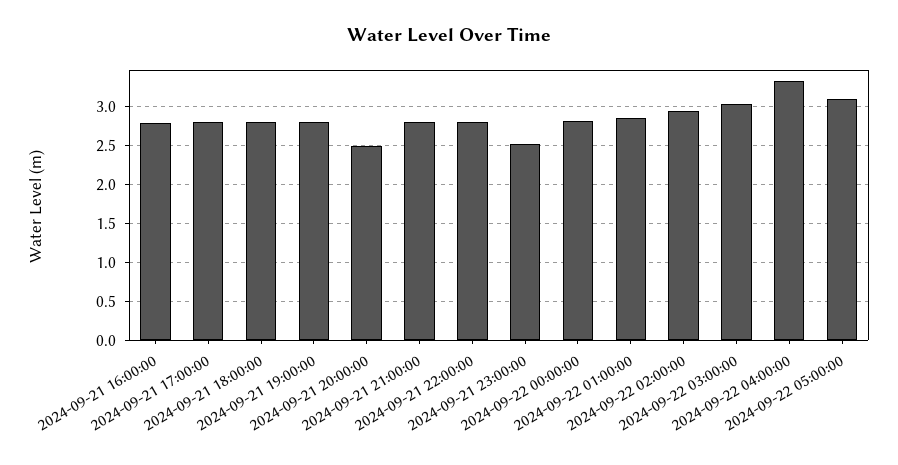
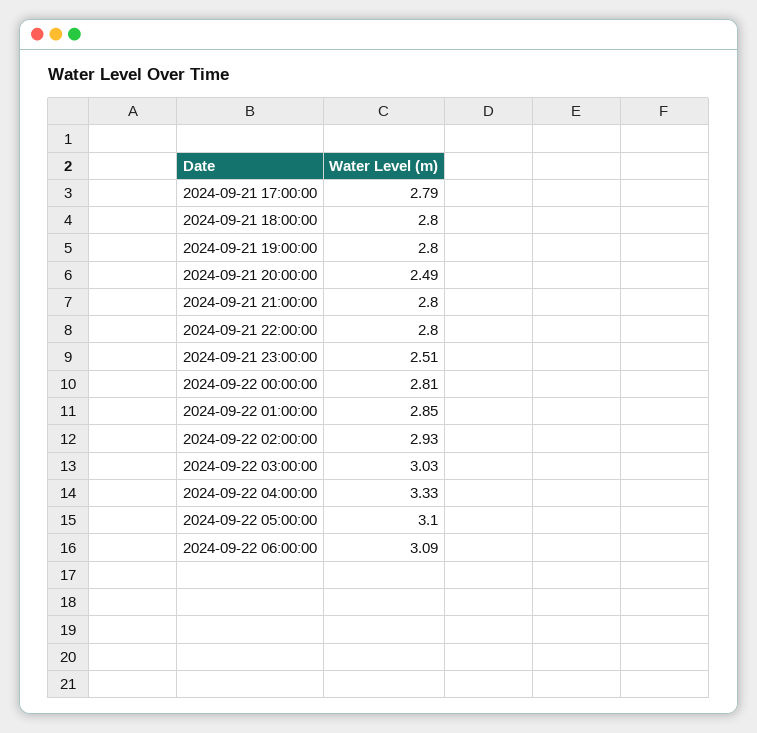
2024-09-21 16:00:00: 2.8 -> none
2024-09-22 06:00:00: none -> 3.09

